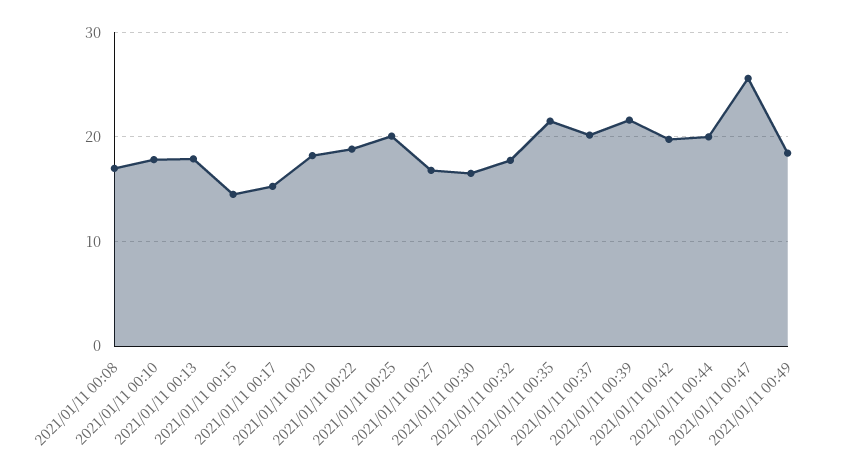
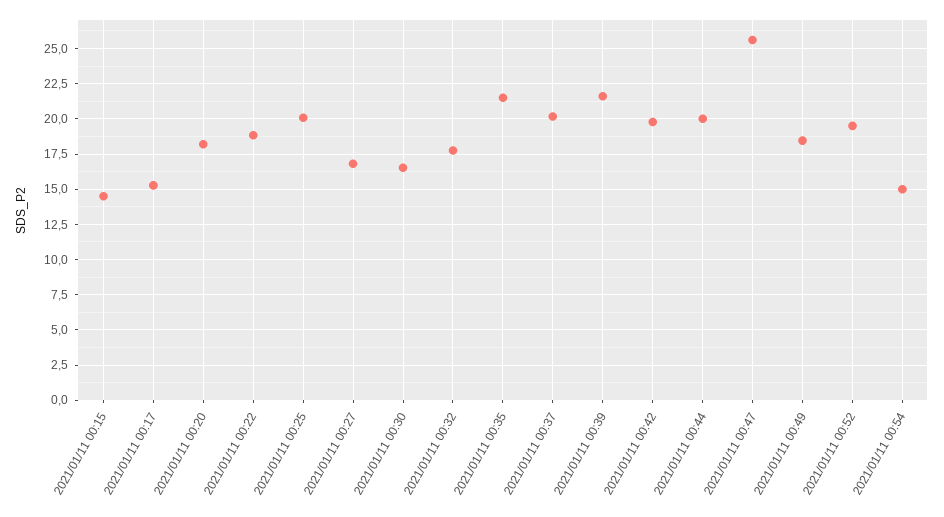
2021/01/11 00:08: 17 -> none
2021/01/11 00:10: 18 -> none
2021/01/11 00:13: 18 -> none
2021/01/11 00:52: none -> 19.5
2021/01/11 00:54: none -> 15

